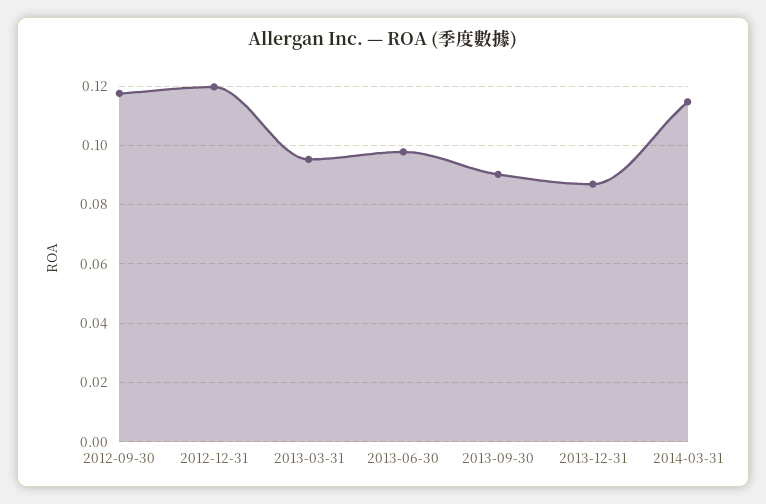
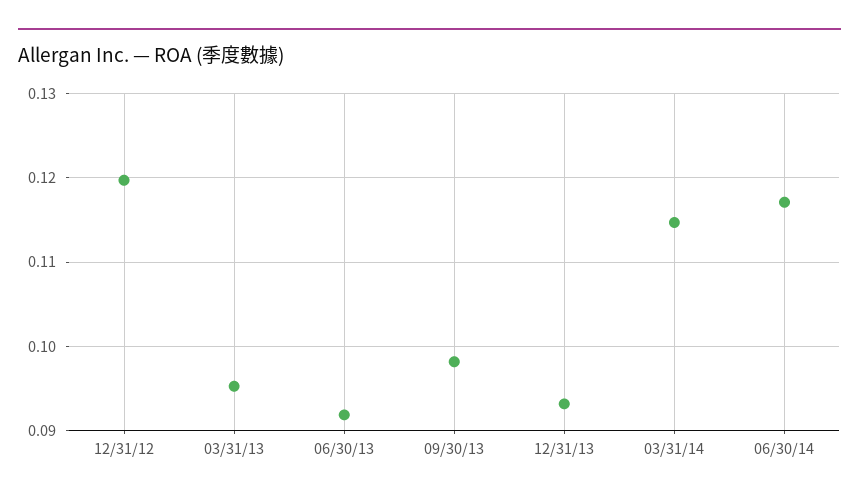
2012-09-30: 0.1175 -> none
2013-06-30: 0.0975 -> 0.092
2013-09-30: 0.09 -> 0.098
2013-12-31: 0.0875 -> 0.093
06/30/14: none -> 0.117

